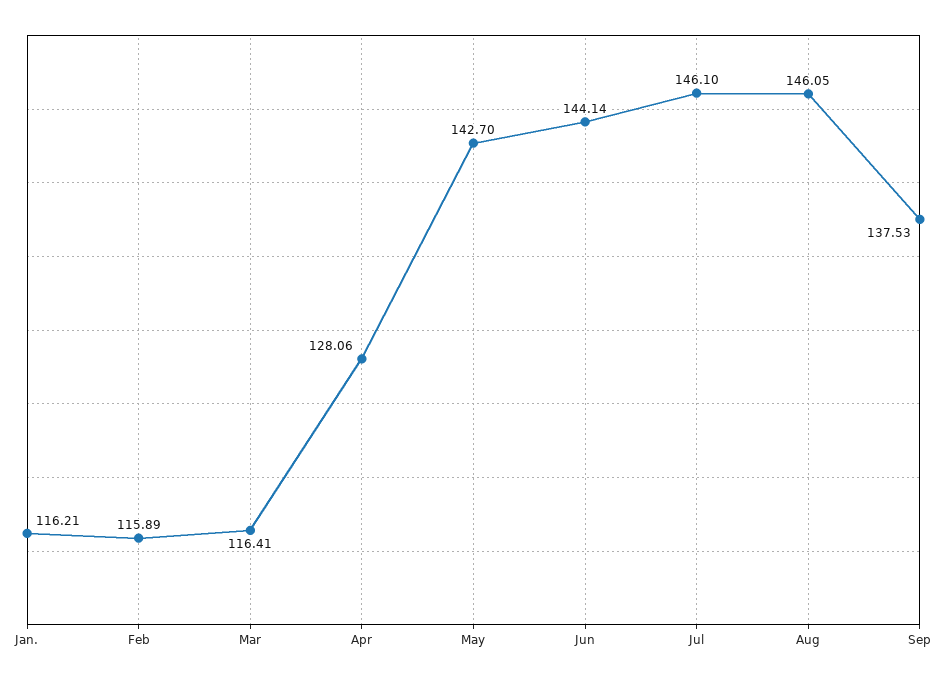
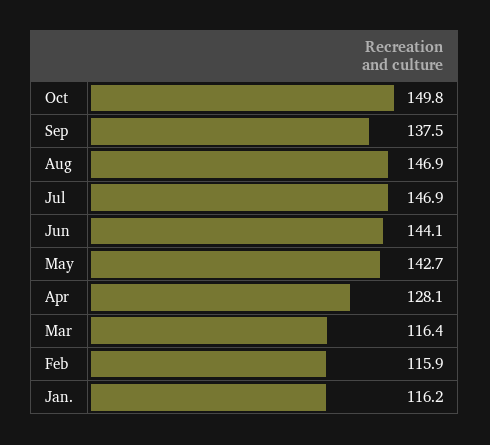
Jul: 146.1 -> 146.9
Aug: 146.05 -> 146.9
Oct: none -> 149.8

